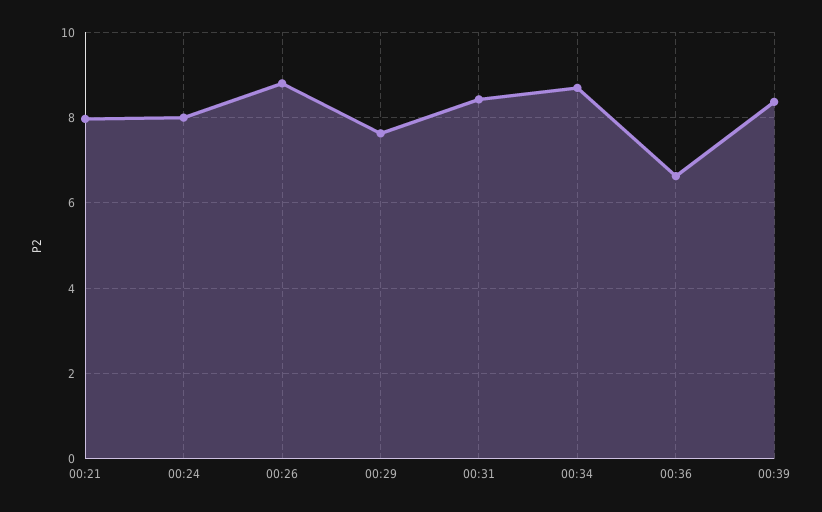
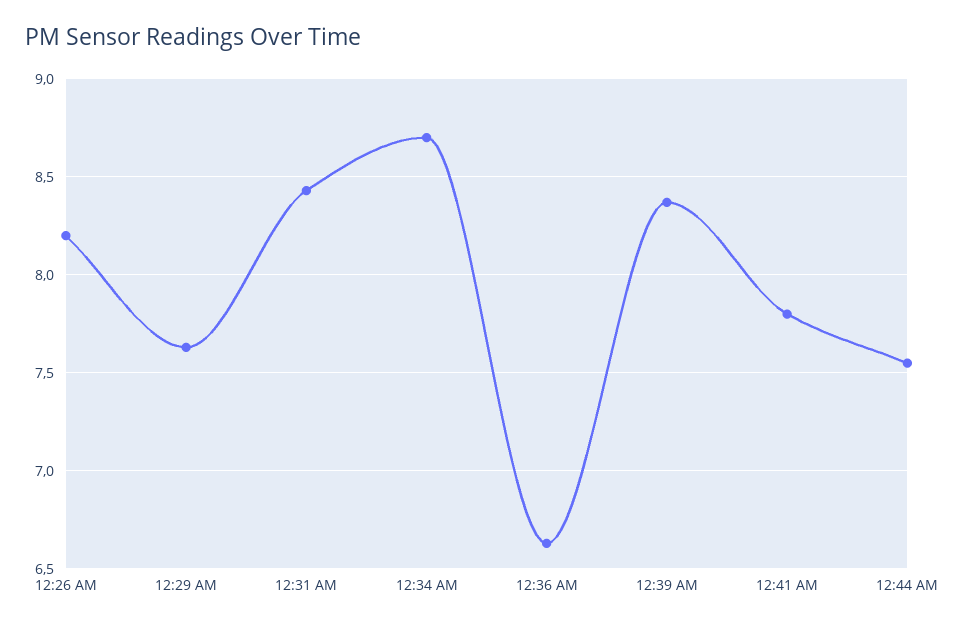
00:21: 8 -> none
00:24: 8 -> none
00:26: 8.8 -> 8.2
12:41 AM: none -> 7.8
12:44 AM: none -> 7.55

